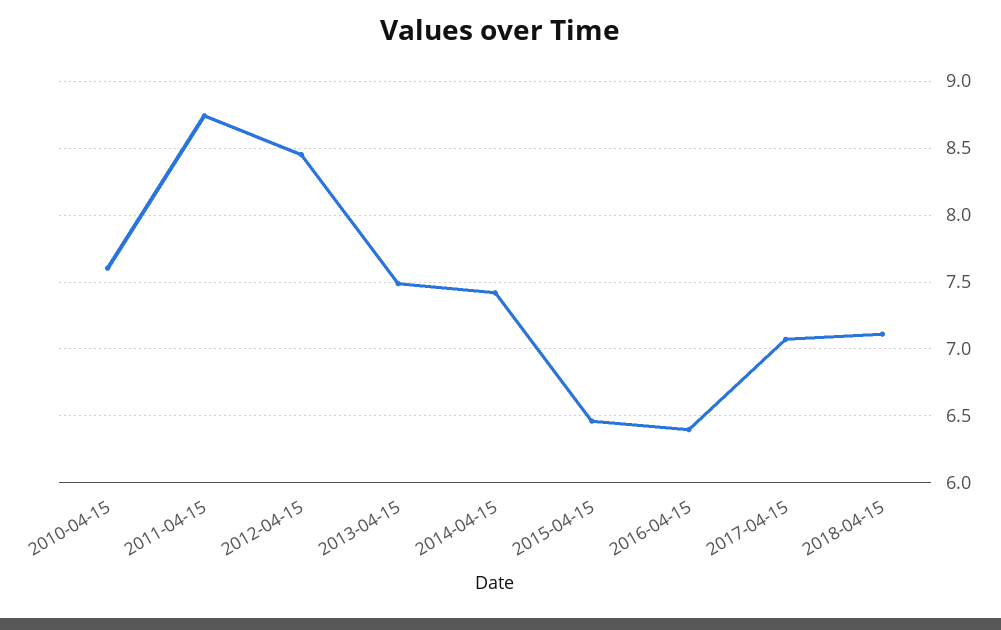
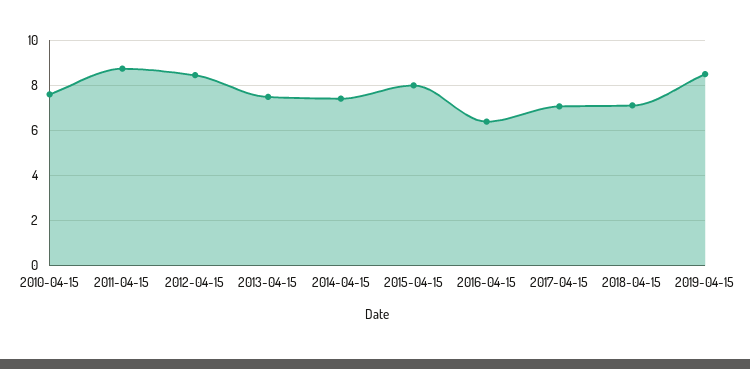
2015-04-15: 6.45 -> 8
2019-04-15: none -> 8.5

